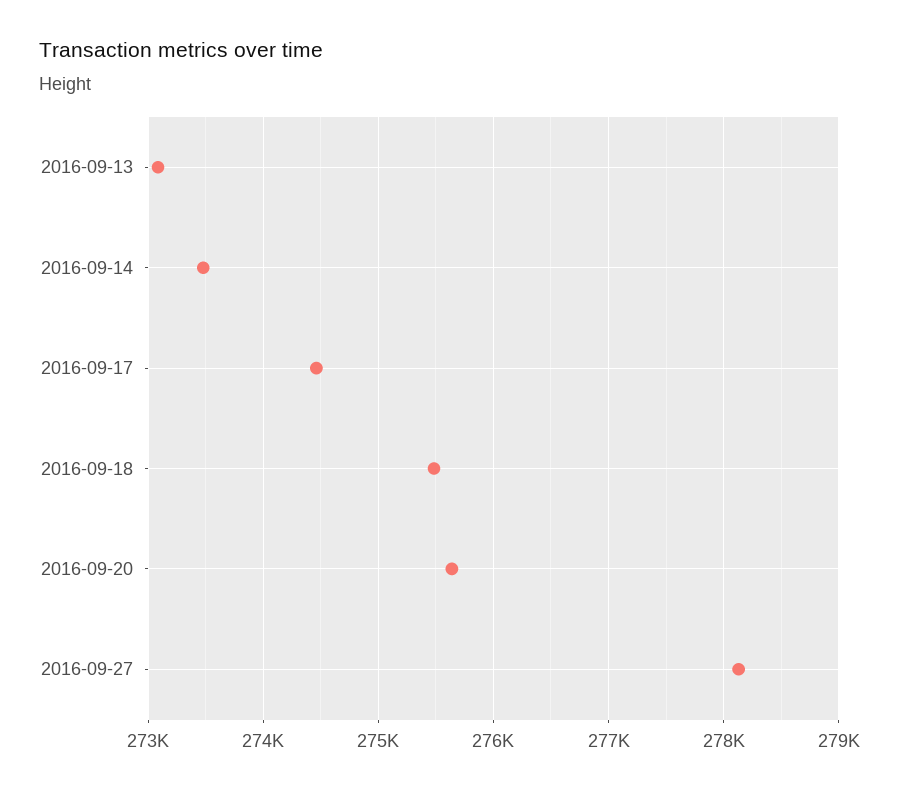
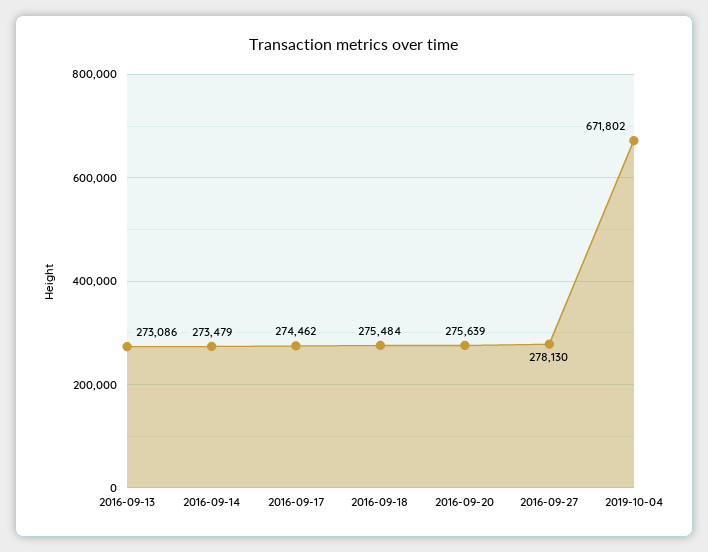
2019-10-04: none -> 671802

